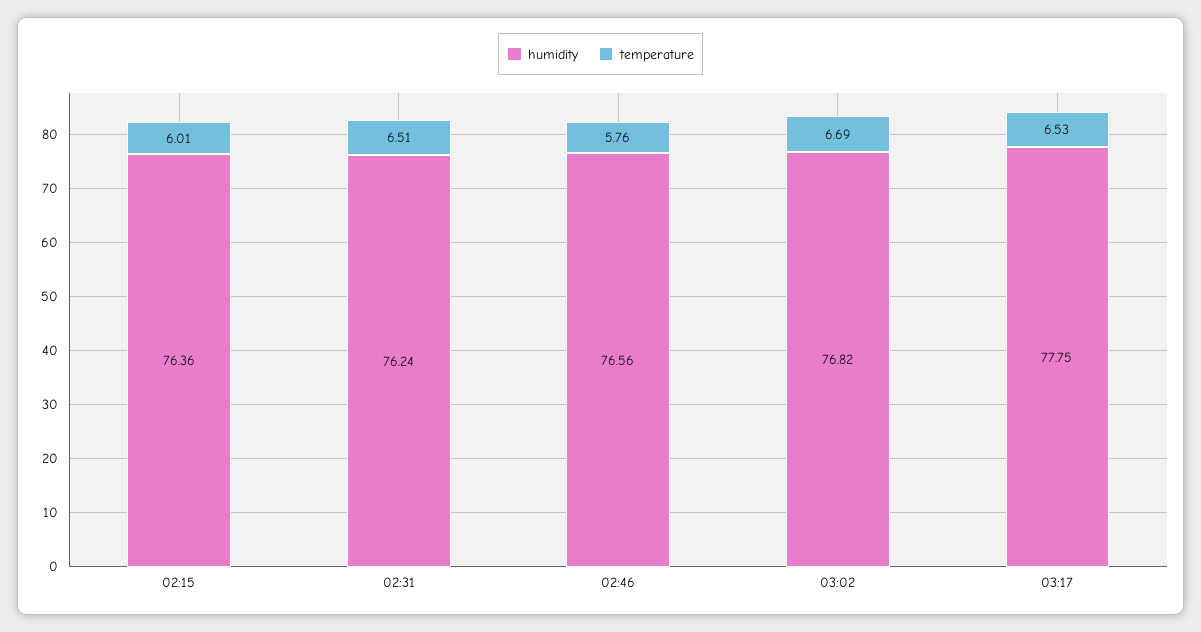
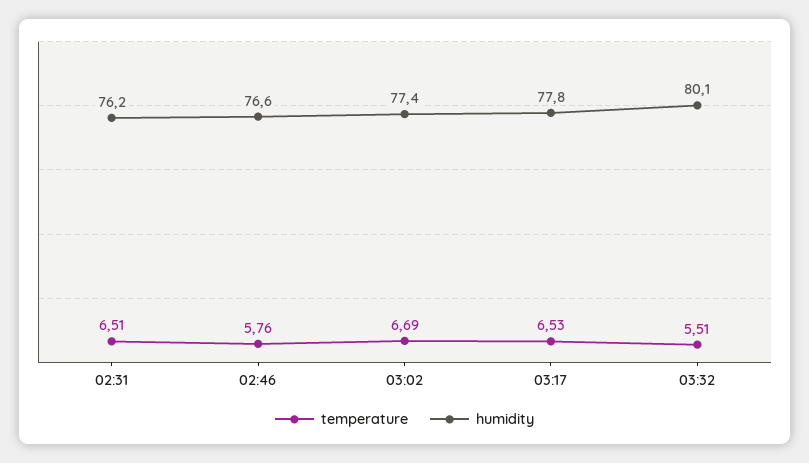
humidity, 02:15: 76.36 -> none
temperature, 02:15: 6.01 -> none
humidity, 03:02: 76.82 -> 77.4
temperature, 03:32: none -> 5.51
humidity, 03:32: none -> 80.1

